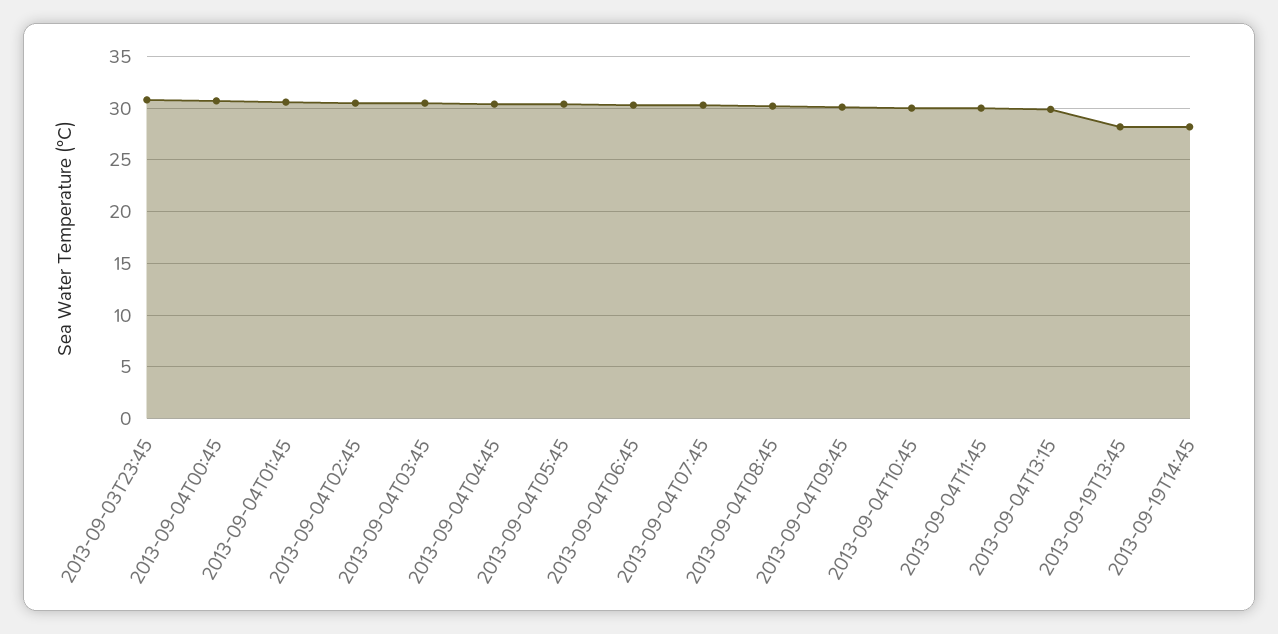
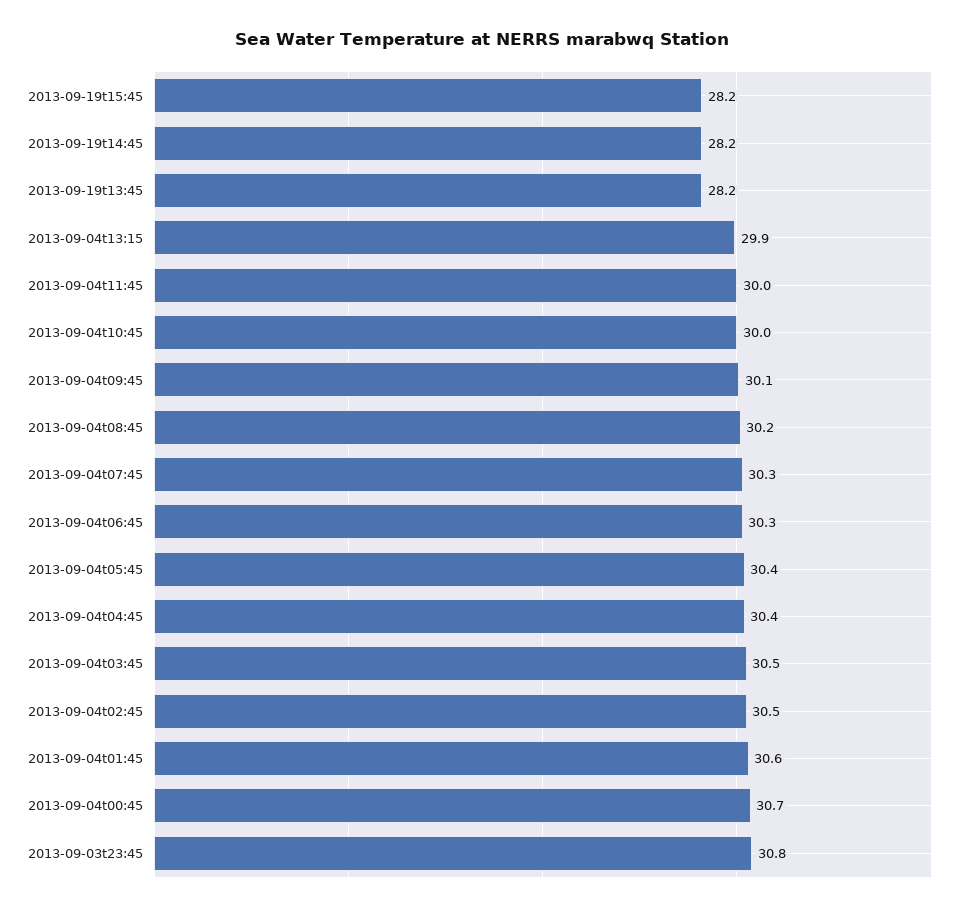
2013-09-19t15:45: none -> 28.2

